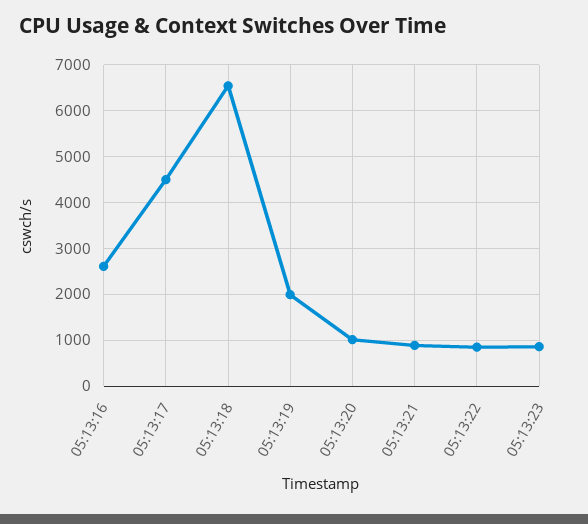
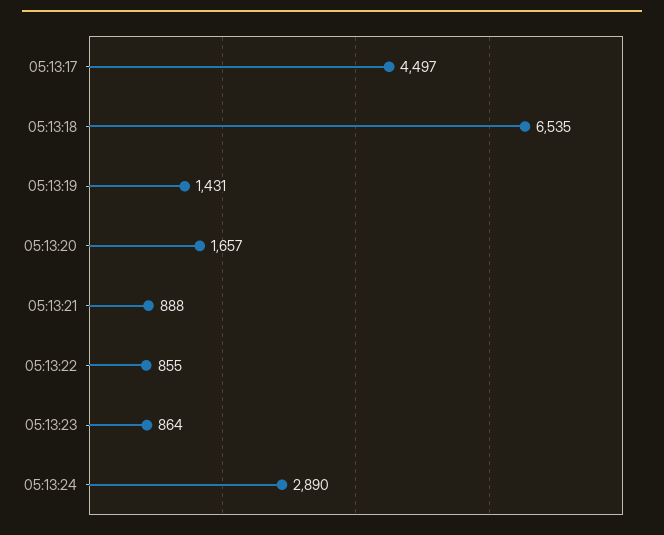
05:13:16: 2600 -> none
05:13:19: 2000 -> 1431
05:13:20: 1000 -> 1657
05:13:24: none -> 2890

